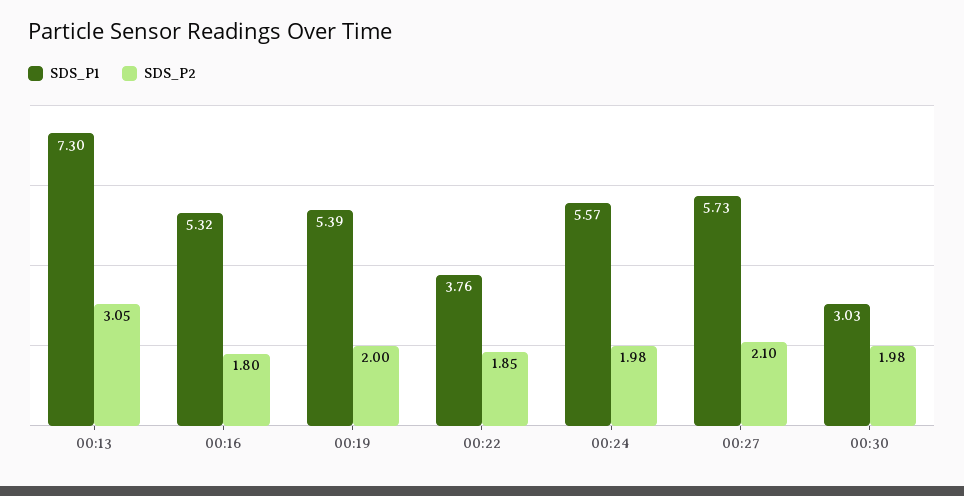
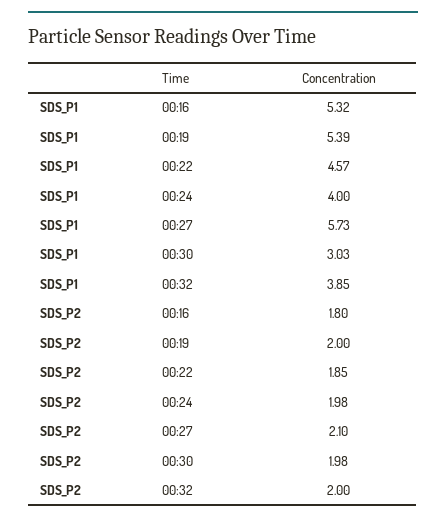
SDS_P1, 00:13: 7.3 -> none
SDS_P2, 00:13: 3.05 -> none
SDS_P1, 00:22: 3.76 -> 4.57
SDS_P1, 00:24: 5.57 -> 4
SDS_P1, 00:32: none -> 3.85
SDS_P2, 00:32: none -> 2

